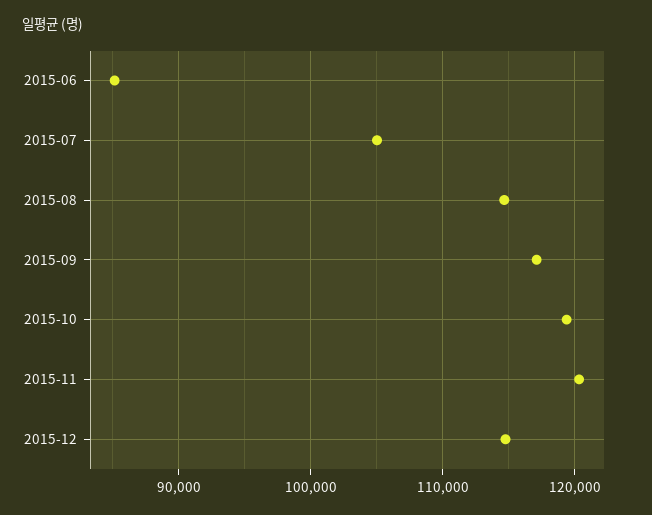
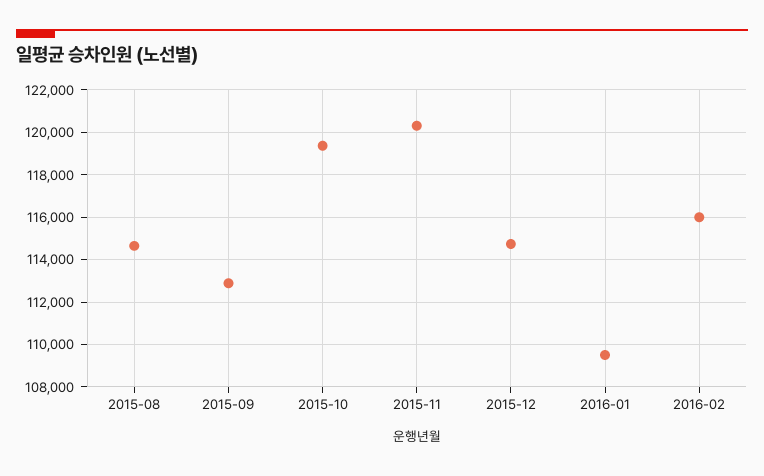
2015-06: 85000 -> none
2015-07: 105000 -> none
2015-09: 117000 -> 113000
2016-01: none -> 109500
2016-02: none -> 116000

